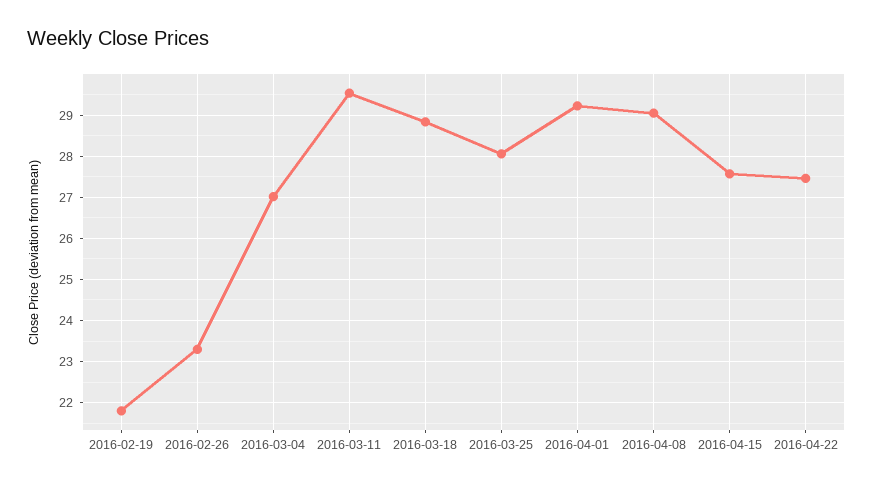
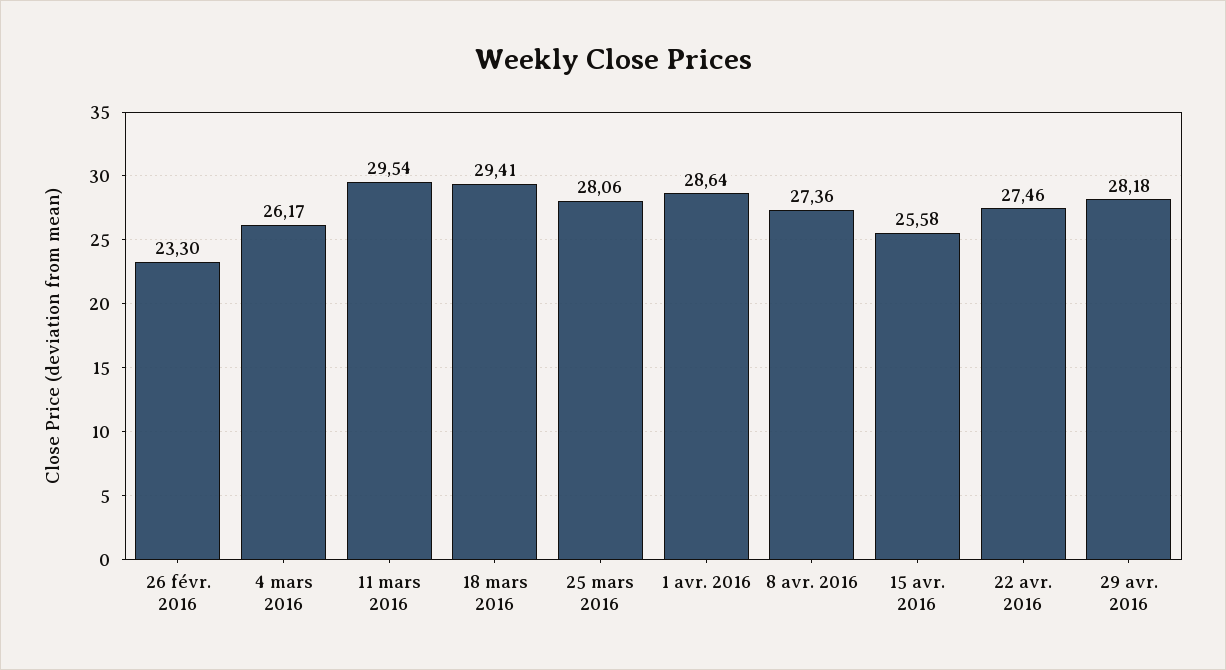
2016-02-19: 21.8 -> none
2016-03-04: 27 -> 26.17
2016-03-18: 28.8 -> 29.41
2016-04-01: 29.2 -> 28.64
2016-04-08: 29 -> 27.36
2016-04-15: 27.6 -> 25.58
29 avr. 2016: none -> 28.18

